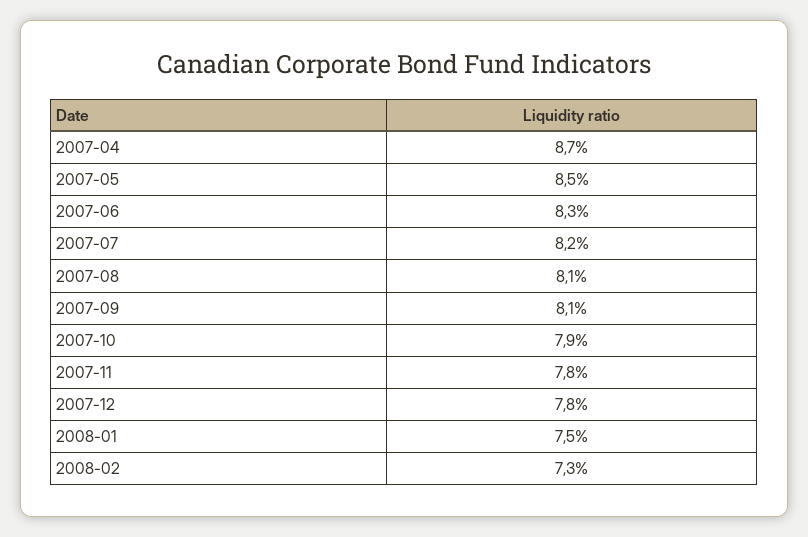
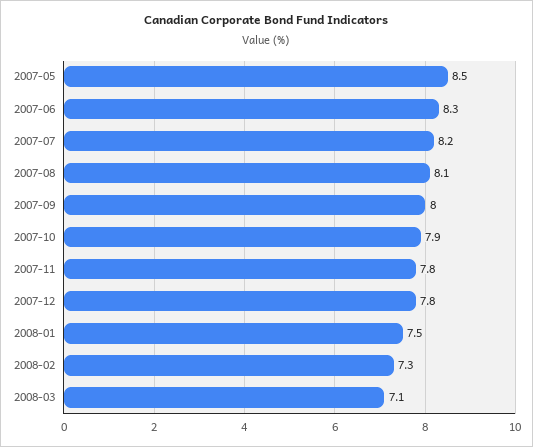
2007-04: 8.7 -> none
2007-09: 8.1 -> 8
2008-03: none -> 7.1

